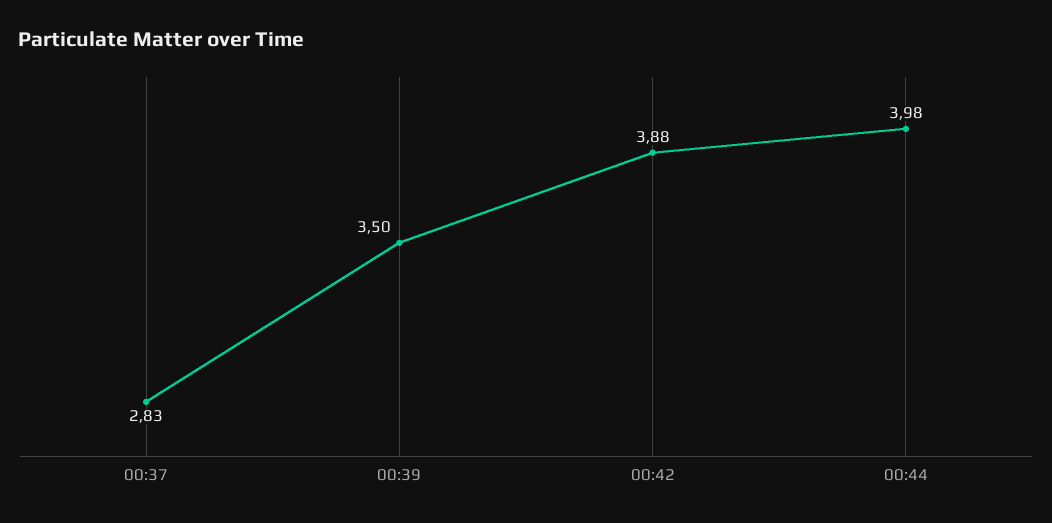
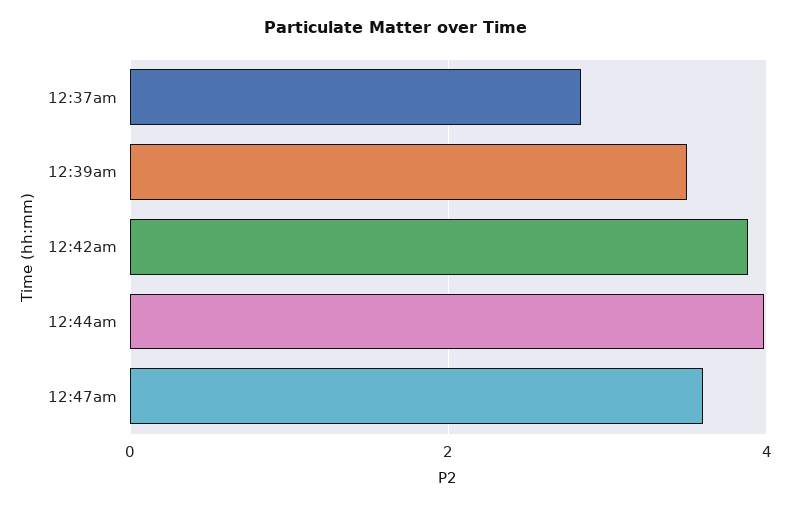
12:47am: none -> 3.6

